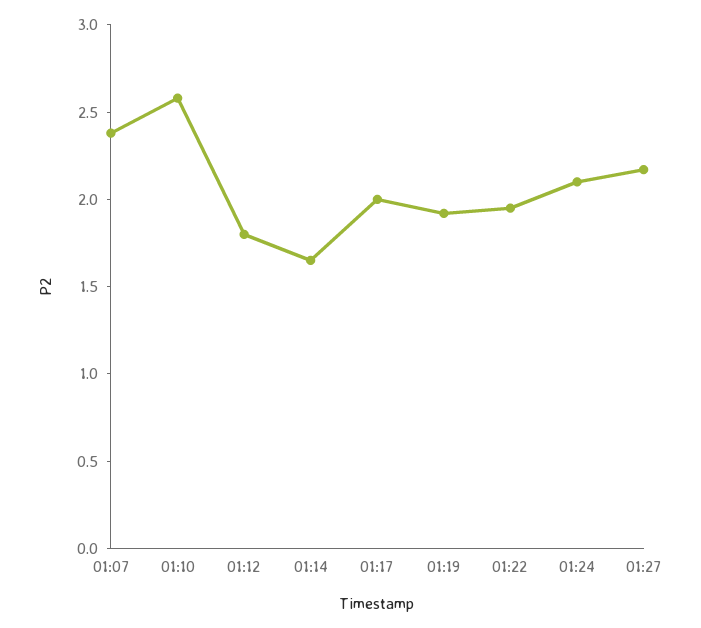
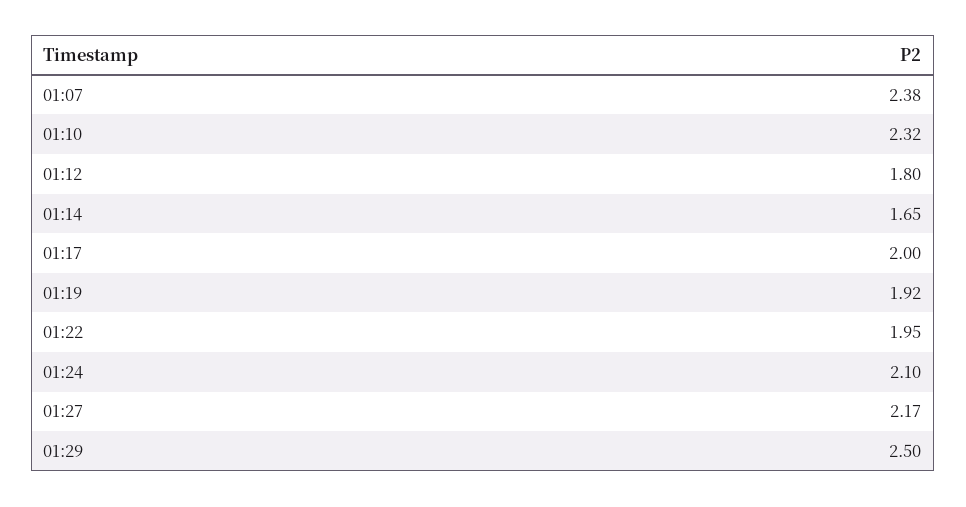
01:10: 2.6 -> 2.32
01:29: none -> 2.5

